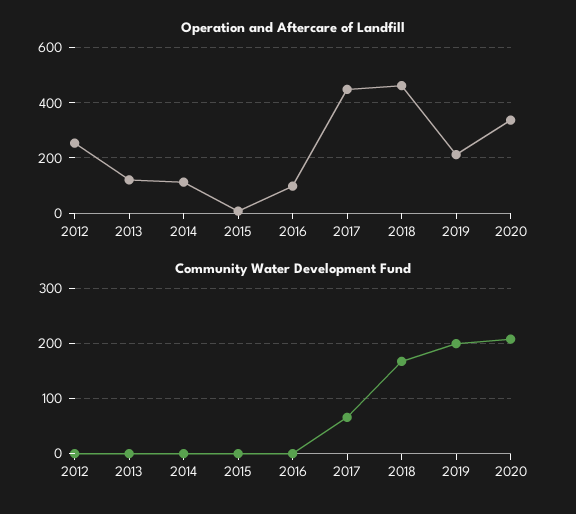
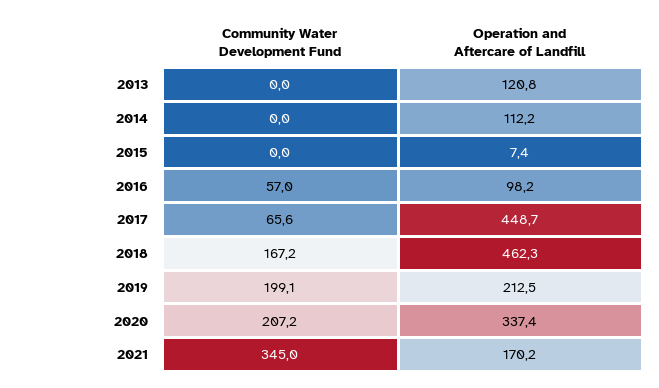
Operation and Aftercare of Landfill, 2012: 250 -> none
Community Water Development Fund, 2012: 0 -> none
Community Water Development Fund, 2016: 0 -> 57
Community Water Development Fund, 2021: none -> 345
Operation and Aftercare of Landfill, 2021: none -> 170.2

